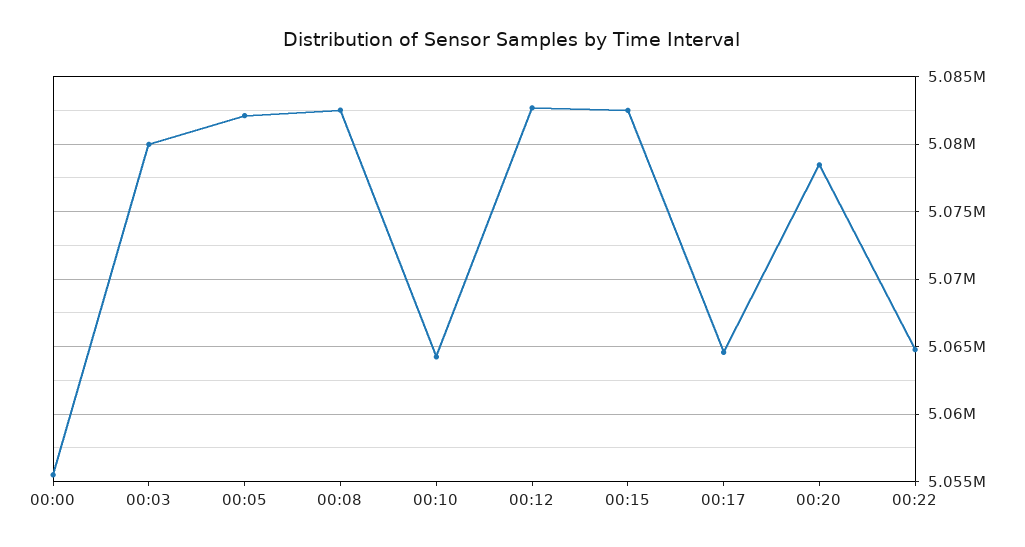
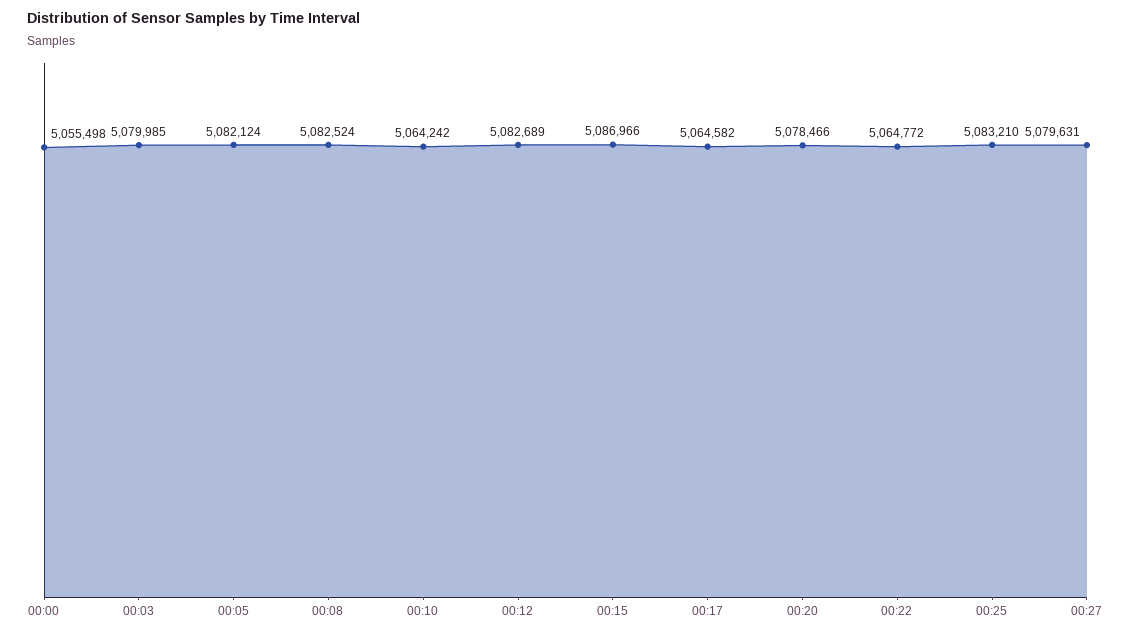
00:15: 5082500 -> 5086966
00:25: none -> 5083210
00:27: none -> 5079631

